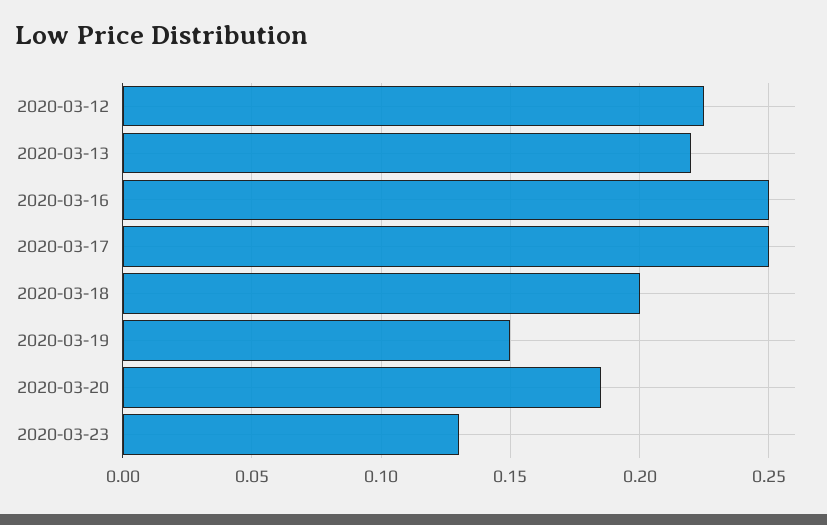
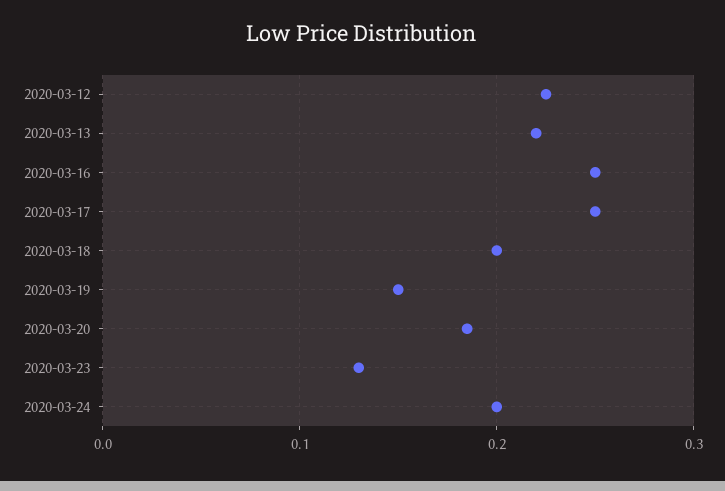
2020-03-24: none -> 0.2

